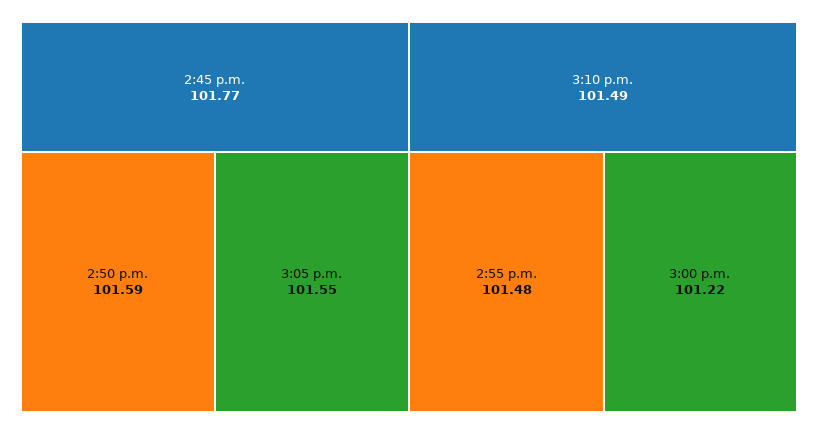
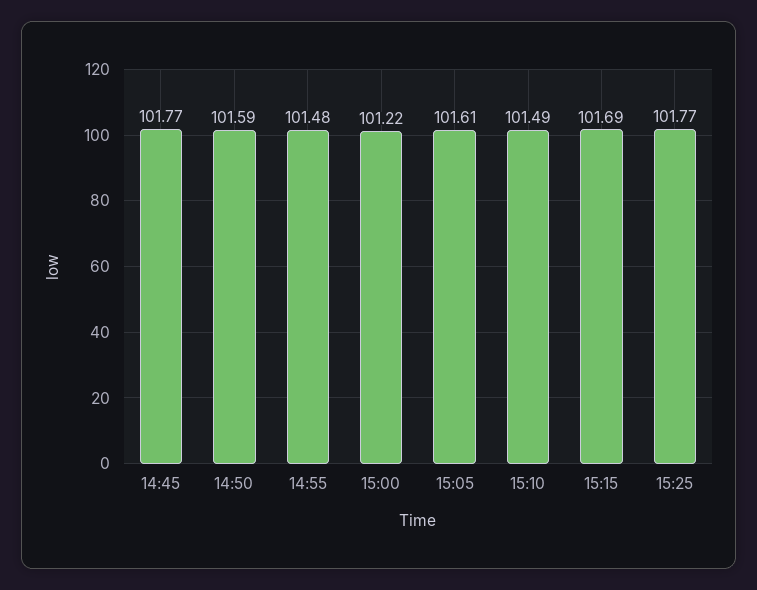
3:05 p.m.: 101.55 -> 101.61
15:15: none -> 101.69
15:25: none -> 101.77

